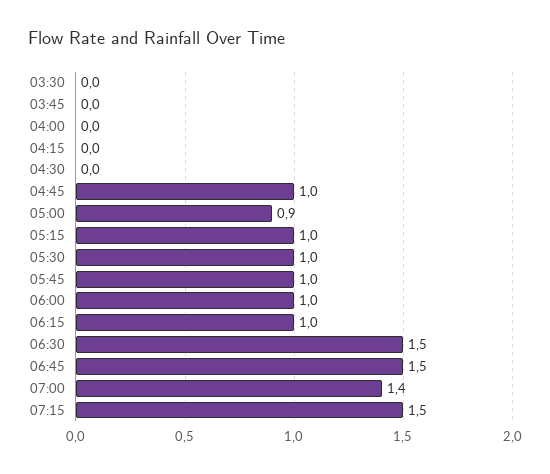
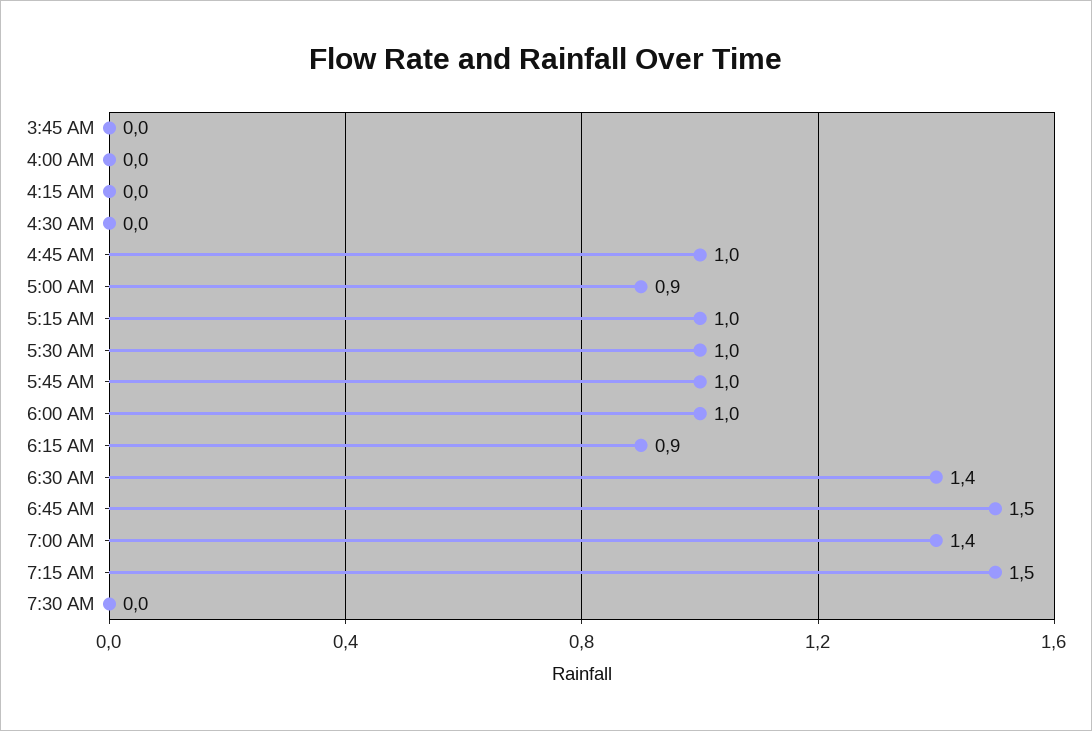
03:30: 0 -> none
06:15: 1 -> 0.9
06:30: 1.5 -> 1.4
7:30 AM: none -> 0

